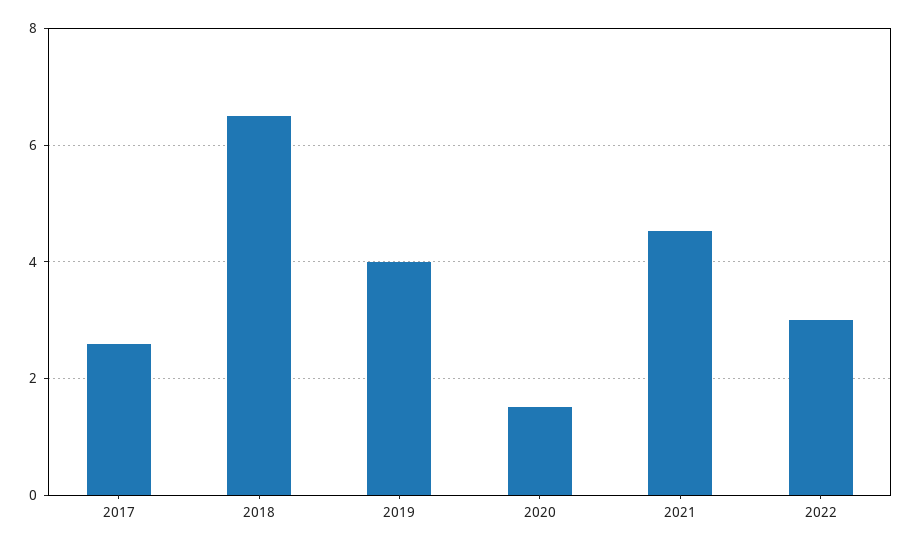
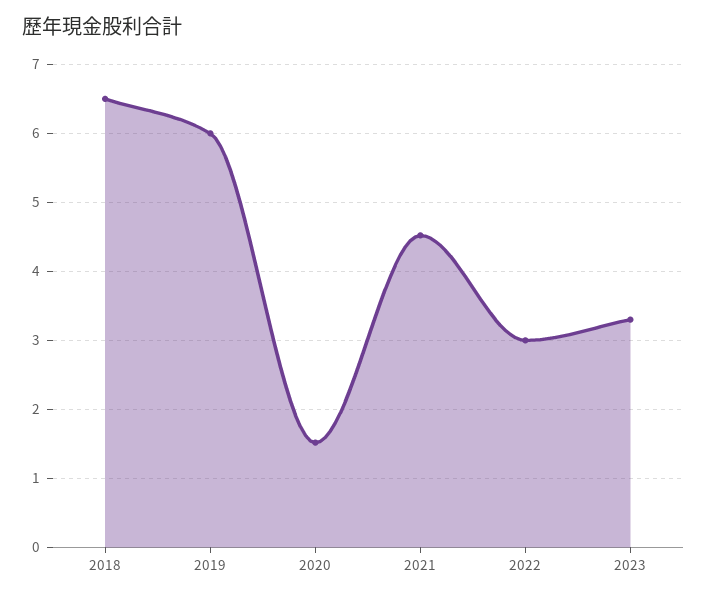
2017: 2.6 -> none
2019: 4 -> 6
2023: none -> 3.3

